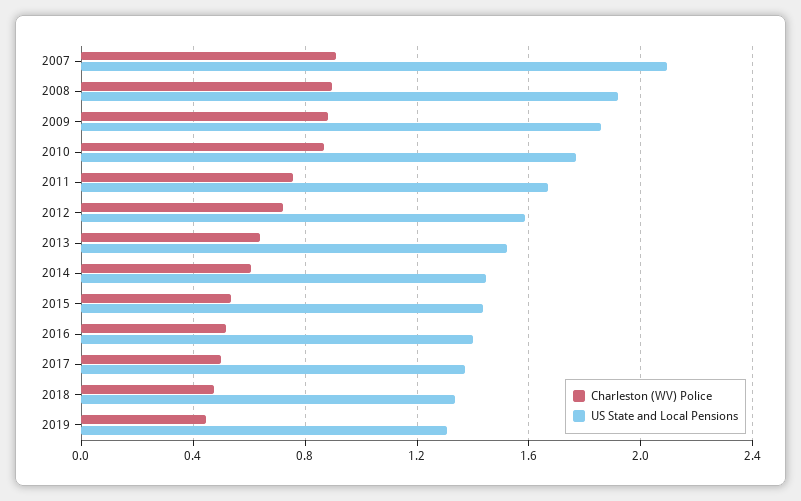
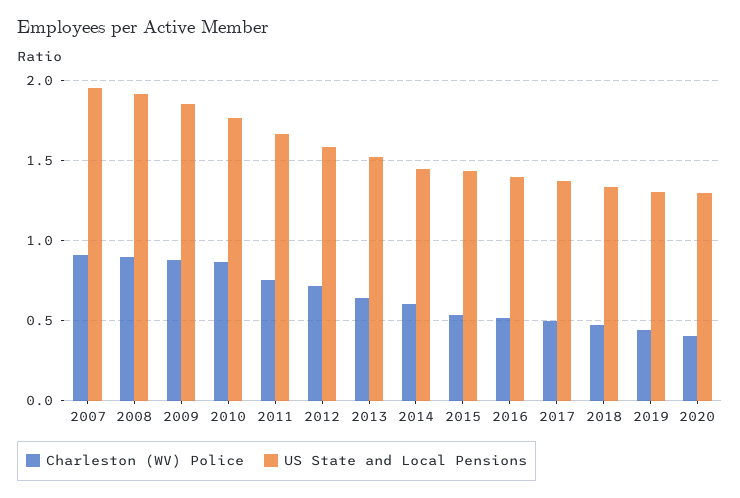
US State and Local Pensions, 2007: 2.1 -> 1.95
Charleston (WV) Police, 2020: none -> 0.4
US State and Local Pensions, 2020: none -> 1.3

